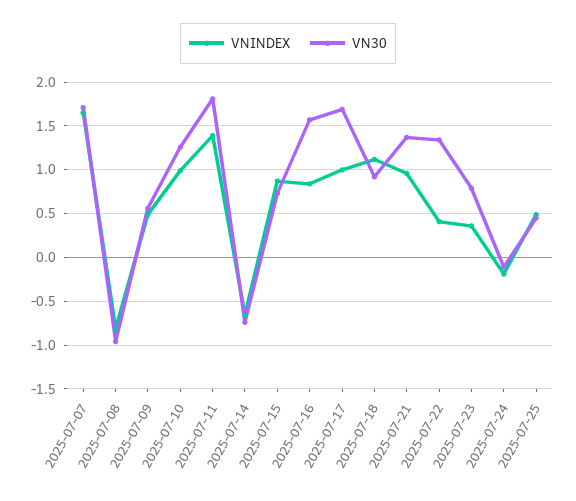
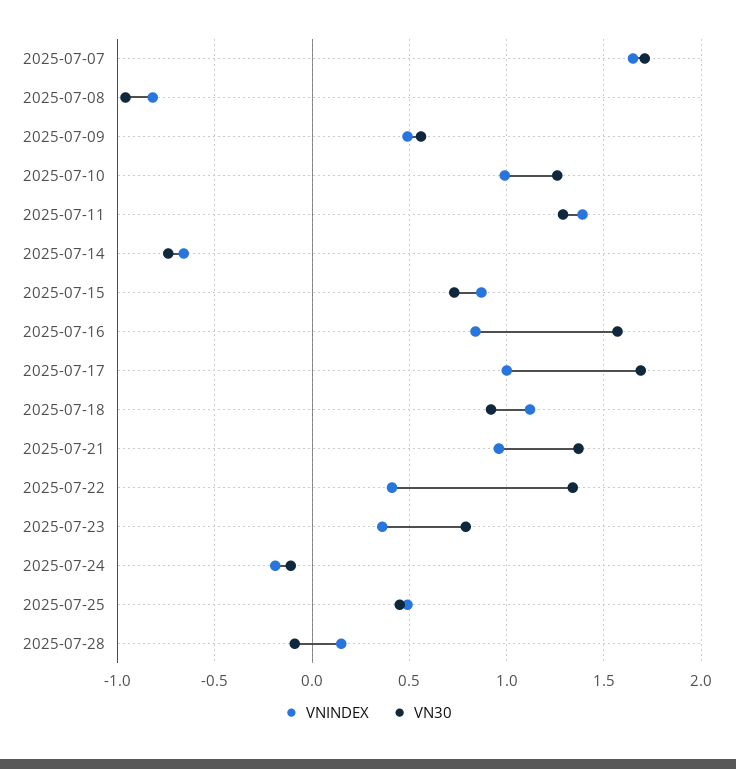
VN30, 2025-07-11: 1.8 -> 1.3
VNINDEX, 2025-07-28: none -> 0.15
VN30, 2025-07-28: none -> -0.1

